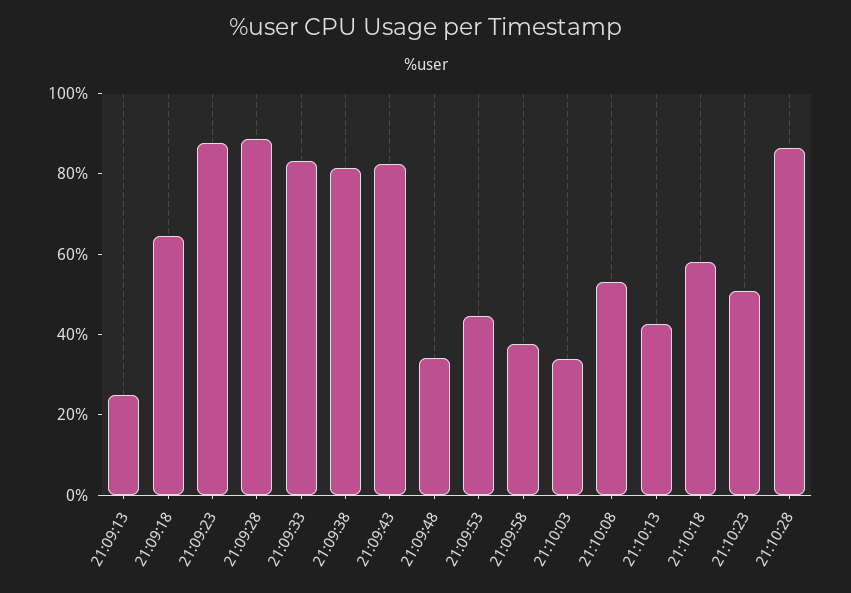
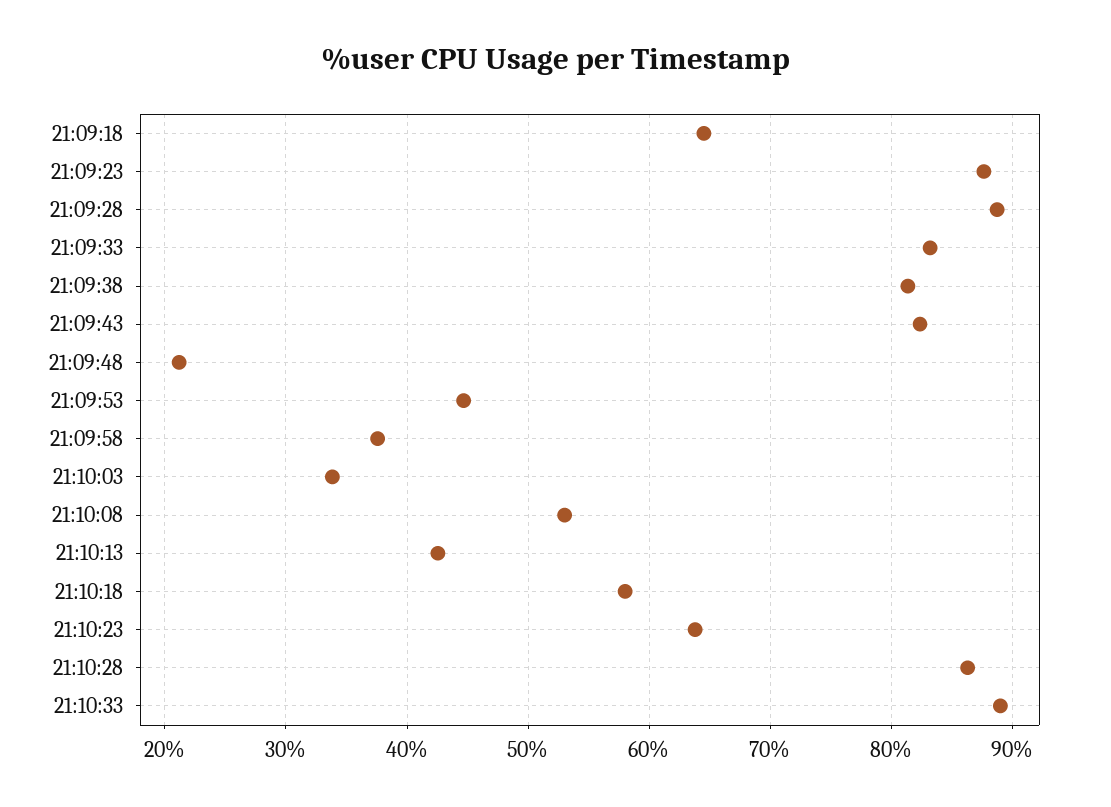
21:09:13: 25 -> none
21:09:48: 35 -> 21
21:10:23: 50 -> 64
21:10:33: none -> 89

